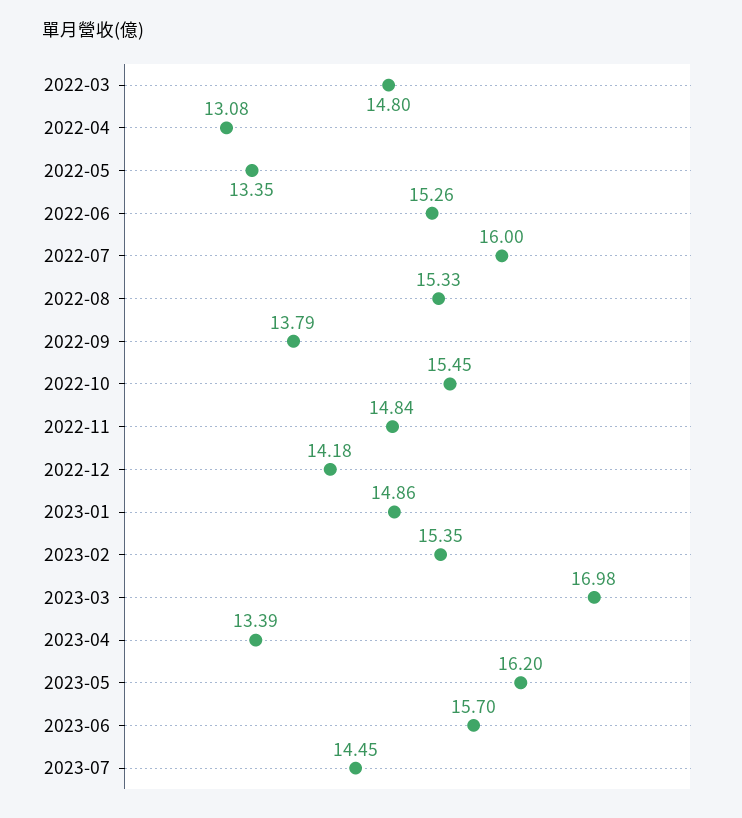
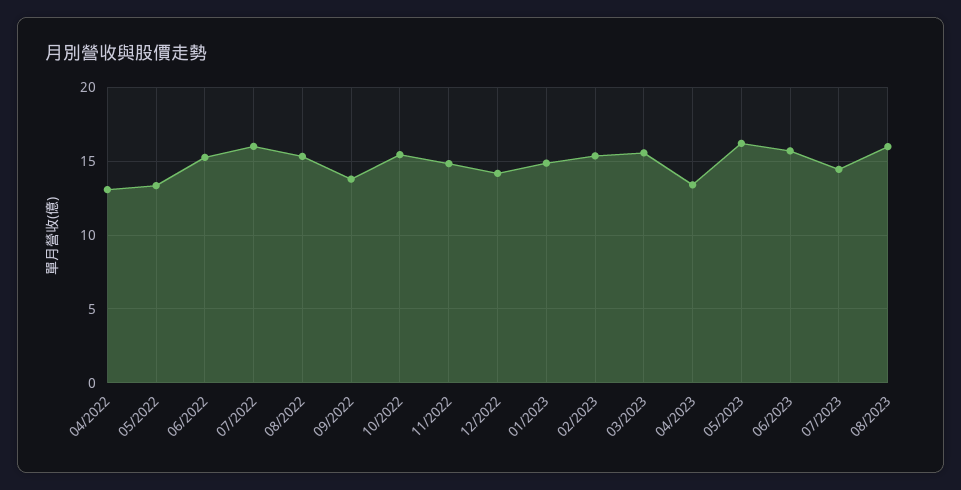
2022-03: 14.8 -> none
2023-03: 16.98 -> 15.5
08/2023: none -> 16

